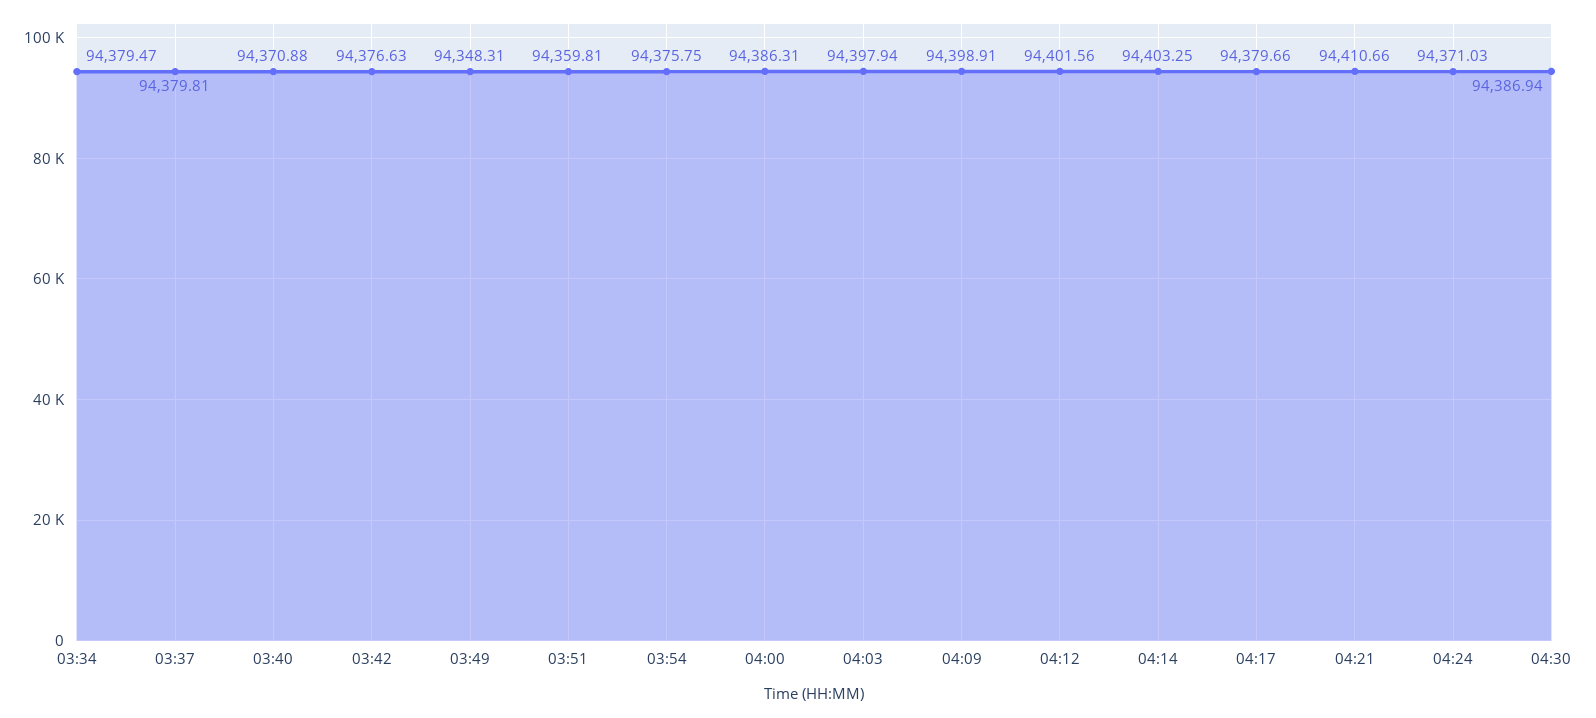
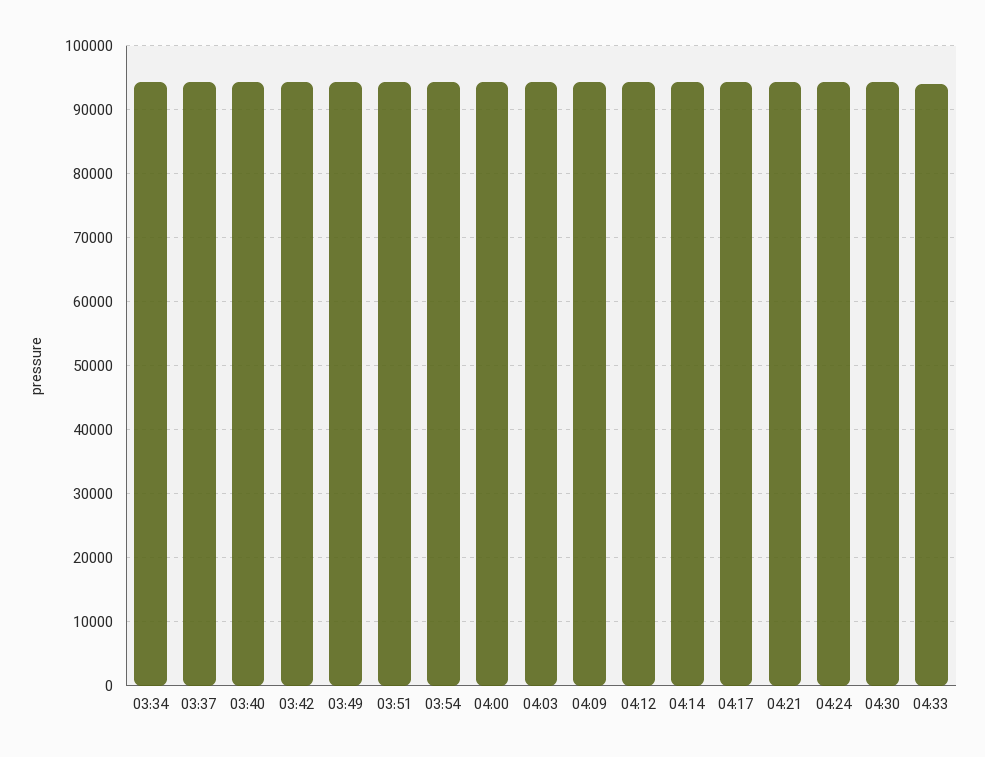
04:33: none -> 94000

